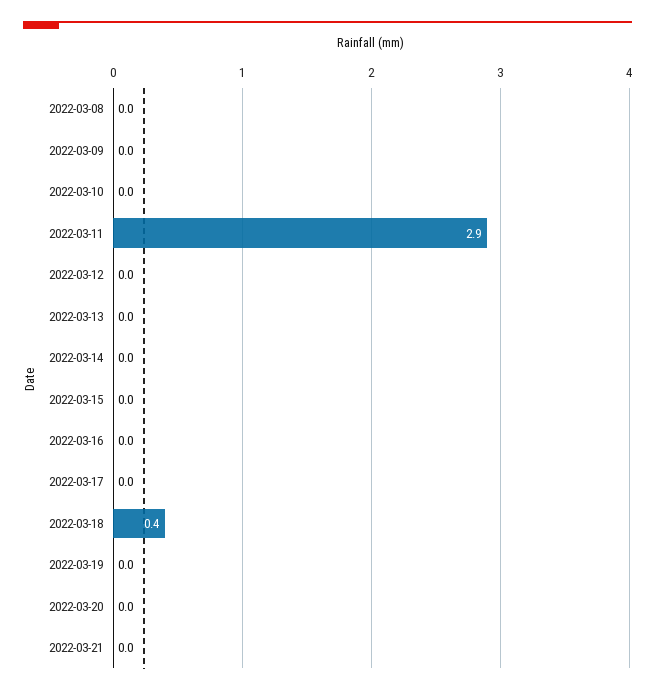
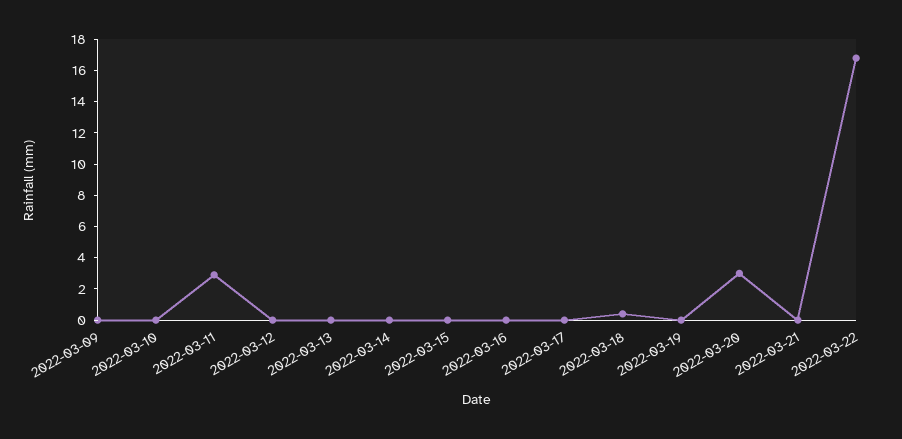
2022-03-08: 0 -> none
2022-03-20: 0 -> 3
2022-03-22: none -> 17

